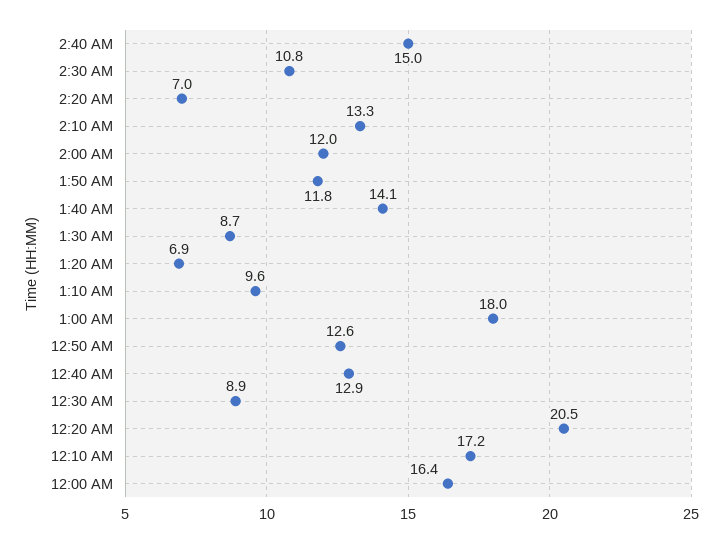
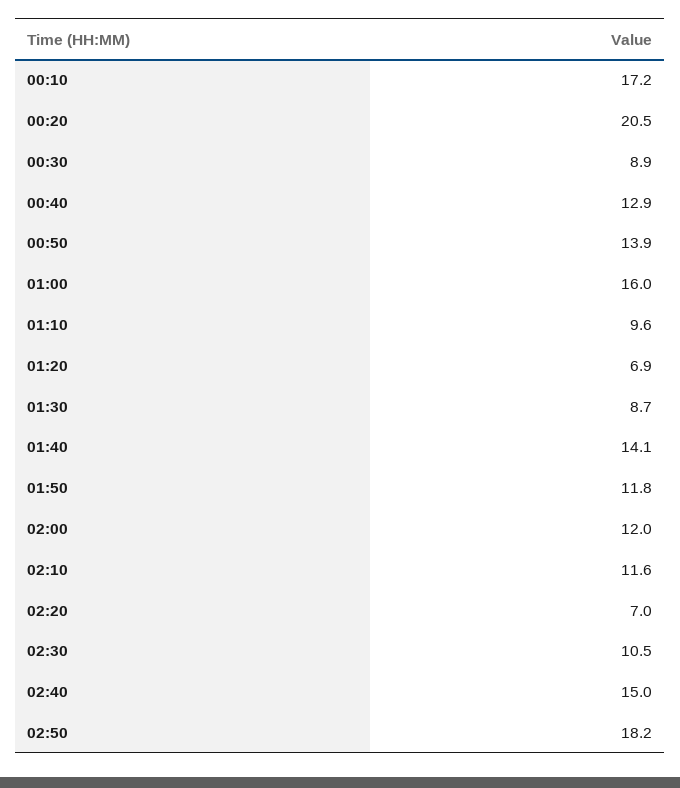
2:30 AM: 10.8 -> 10.5
2:10 AM: 13.3 -> 11.6
1:00 AM: 18 -> 16
12:50 AM: 12.6 -> 13.9
12:00 AM: 16.4 -> none
02:50: none -> 18.2

